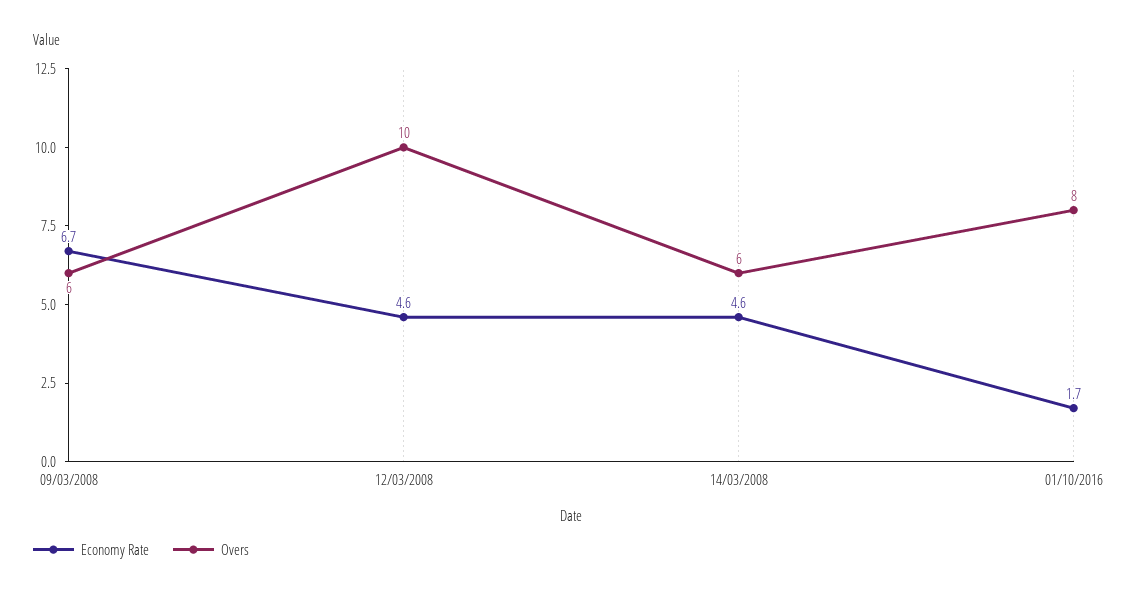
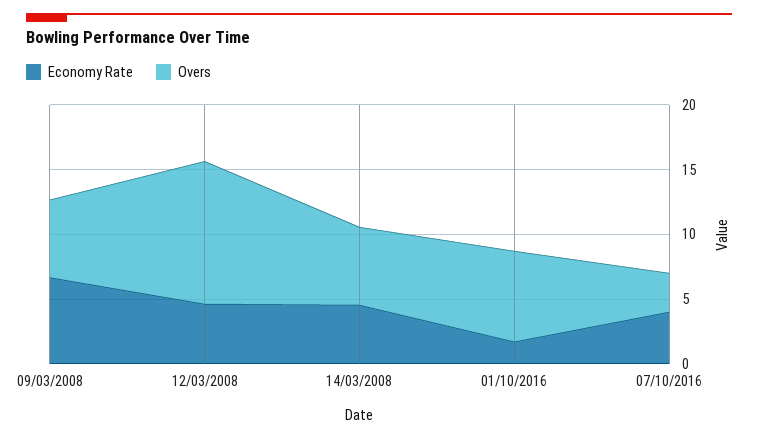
Overs, 12/03/2008: 10 -> 11
Overs, 01/10/2016: 8 -> 7
Economy Rate, 07/10/2016: none -> 4
Overs, 07/10/2016: none -> 3

